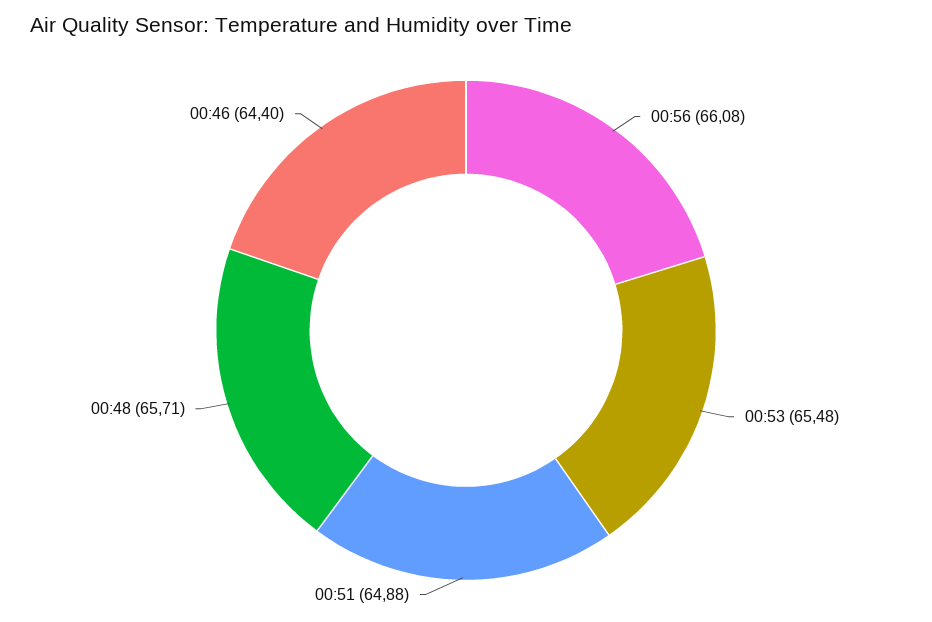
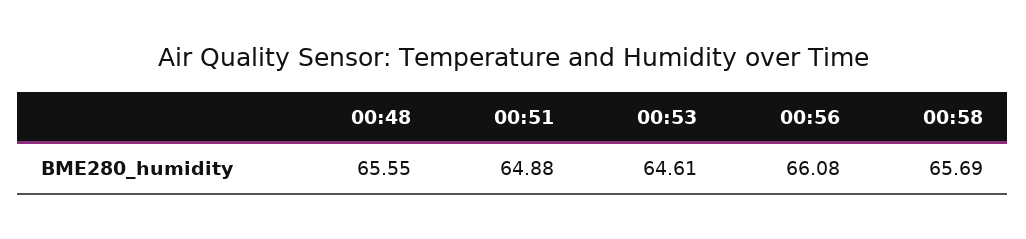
00:53: 65.48 -> 64.61
00:48: 65.71 -> 65.55
00:46: 64.4 -> none
00:58: none -> 65.69

